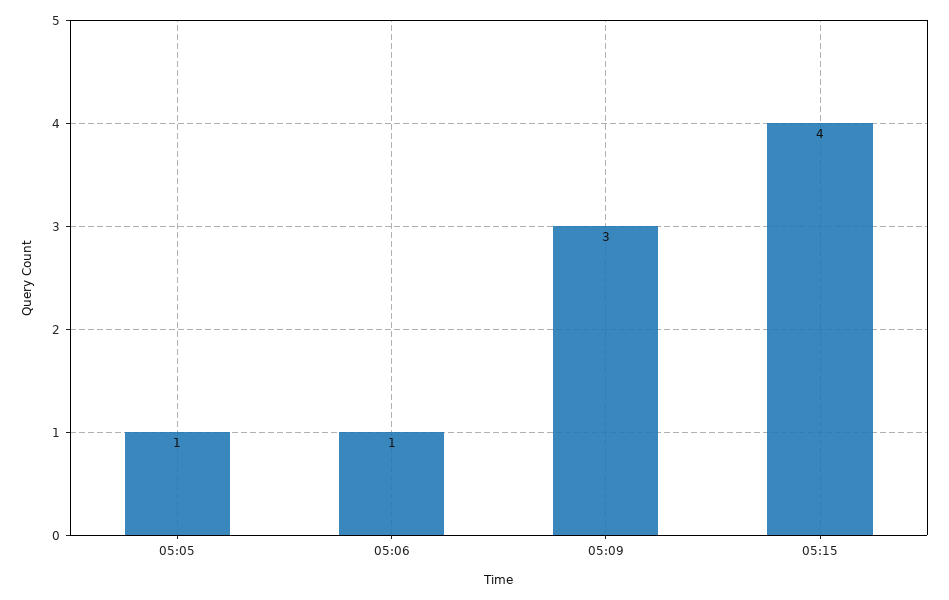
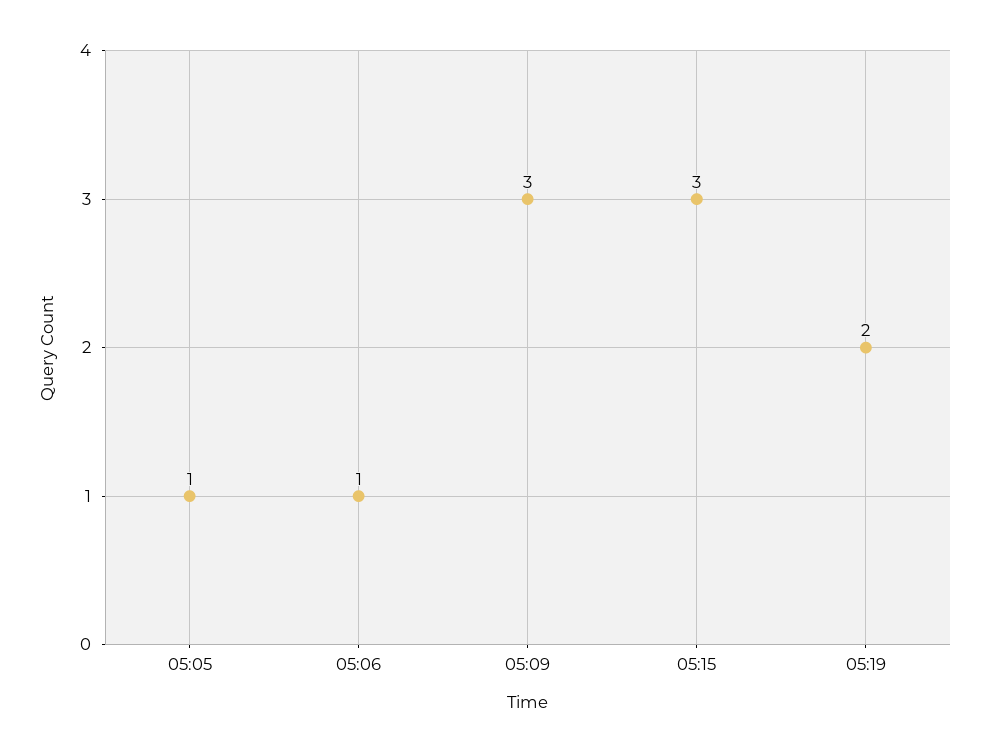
05:15: 4 -> 3
05:19: none -> 2

